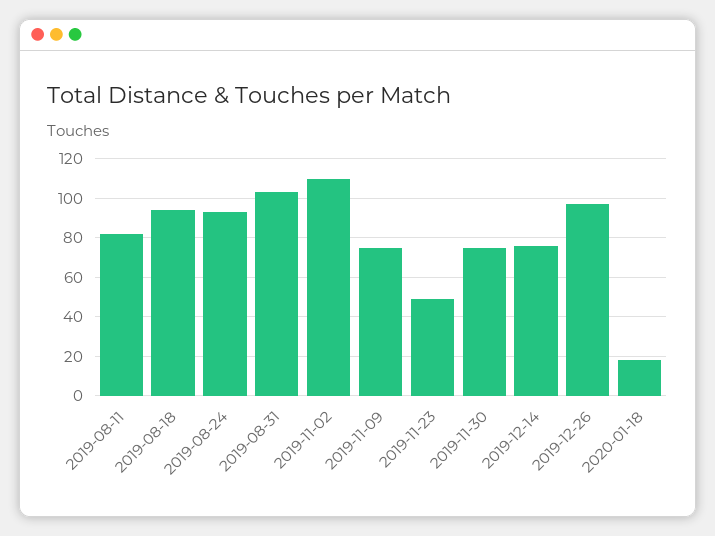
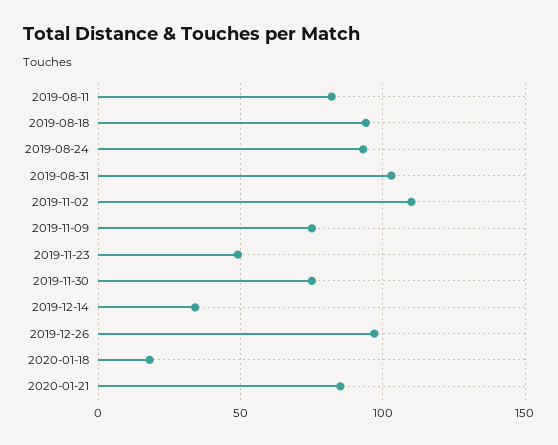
2019-12-14: 75 -> 35
2020-01-21: none -> 85

